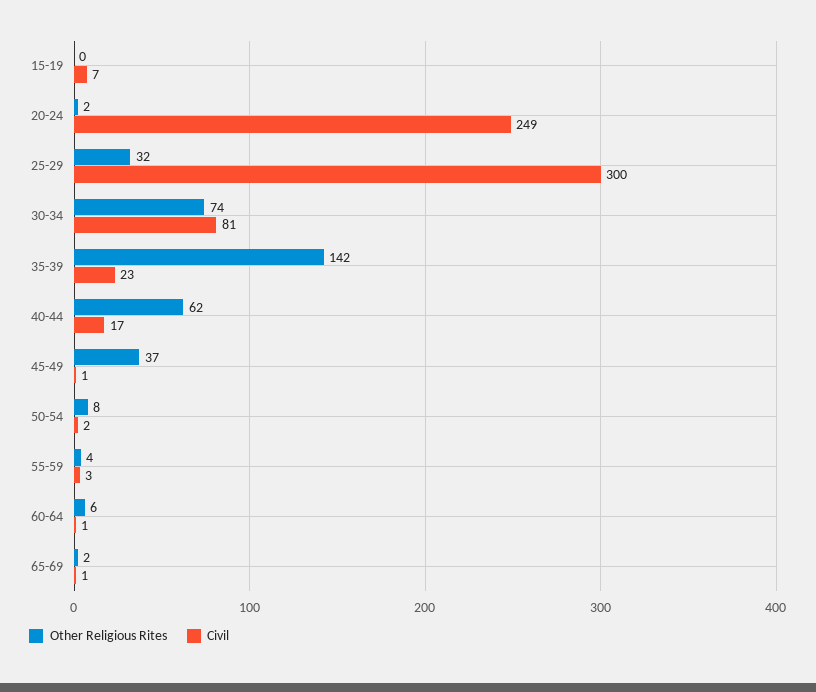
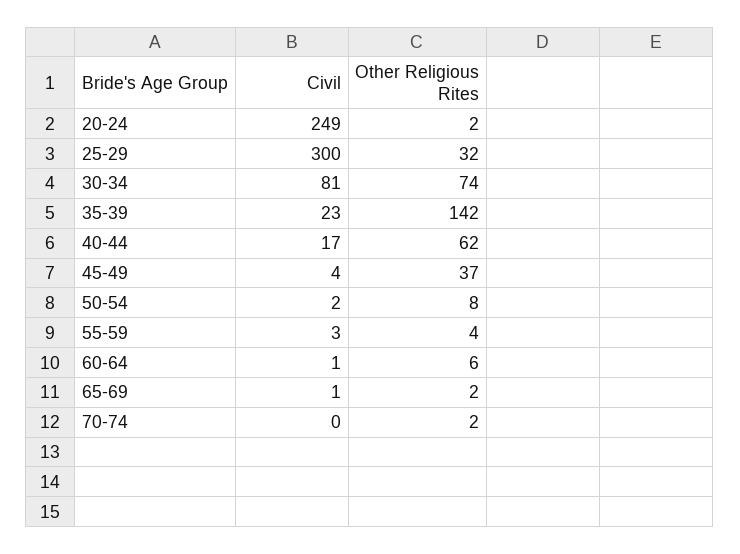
Other Religious Rites, 15-19: 0 -> none
Civil, 15-19: 7 -> none
Civil, 45-49: 1 -> 4
Civil, 70-74: none -> 0
Other Religious Rites, 70-74: none -> 2

